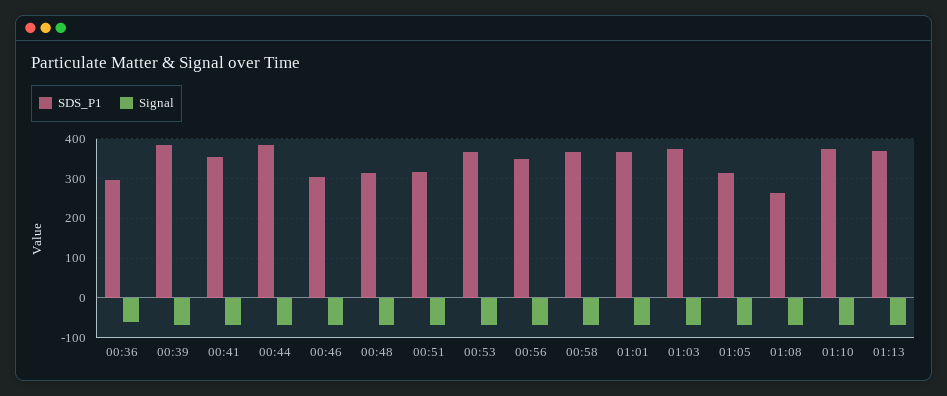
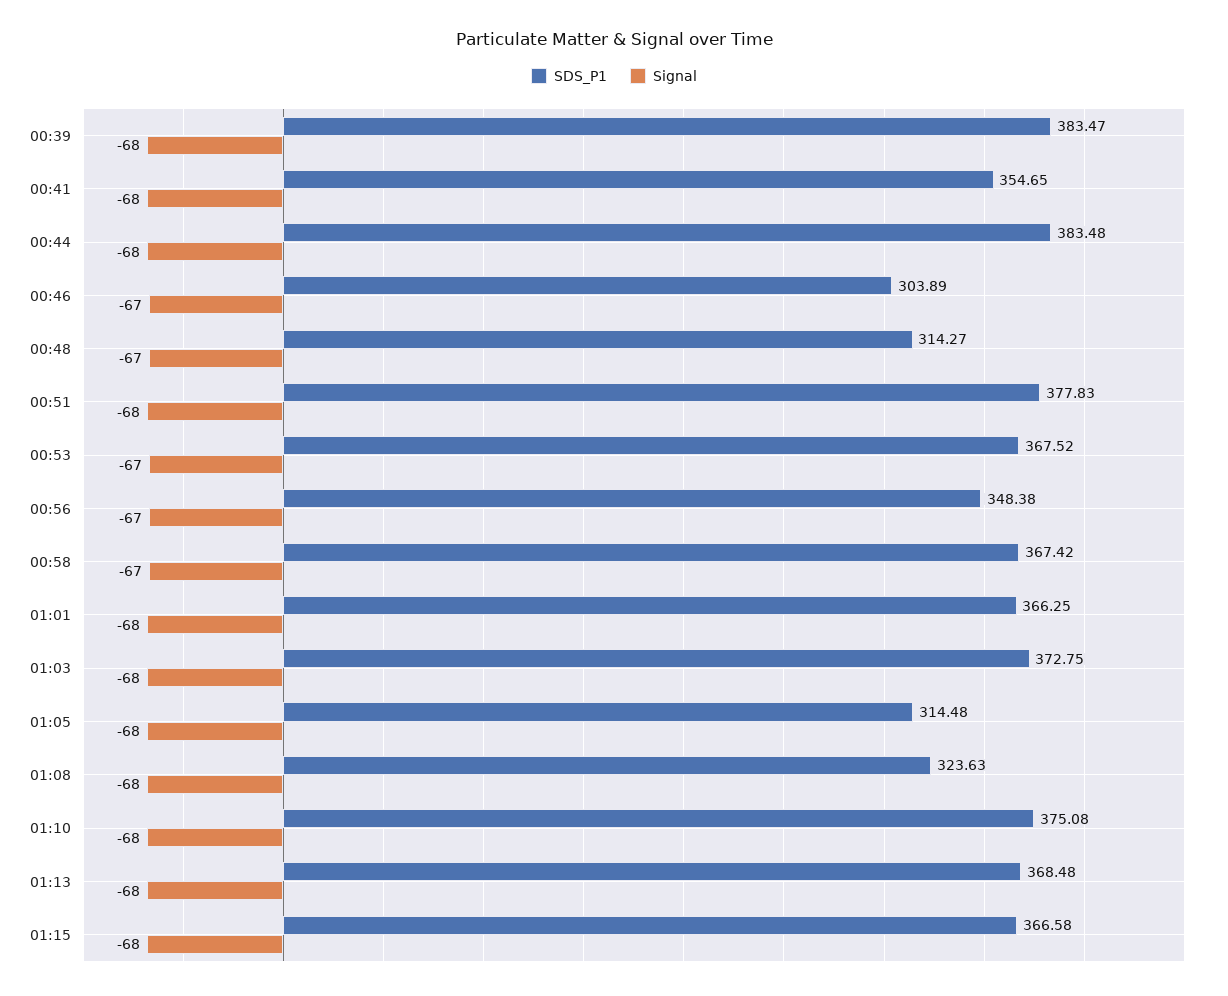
SDS_P1, 00:36: 300 -> none
Signal, 00:36: -60 -> none
SDS_P1, 00:51: 320 -> 377.83
SDS_P1, 01:08: 260 -> 323.63
SDS_P1, 01:15: none -> 366.58
Signal, 01:15: none -> -68

